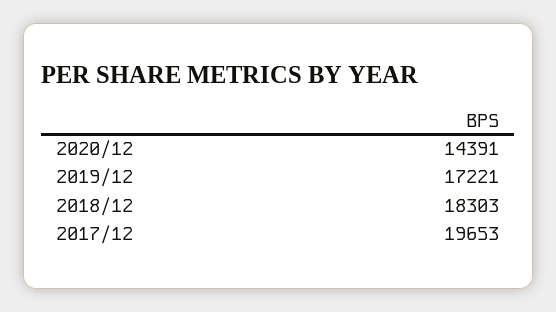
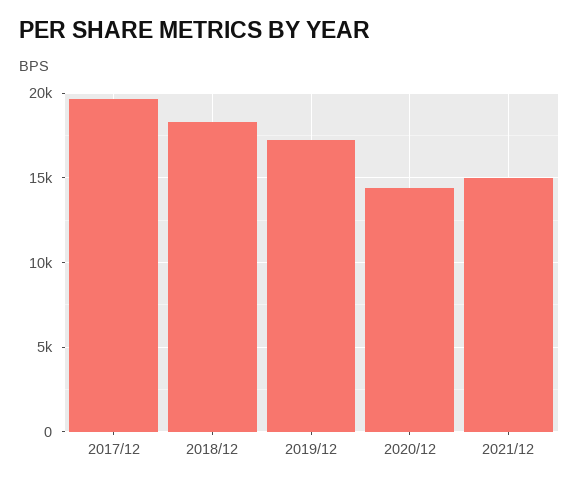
2021/12: none -> 15000

